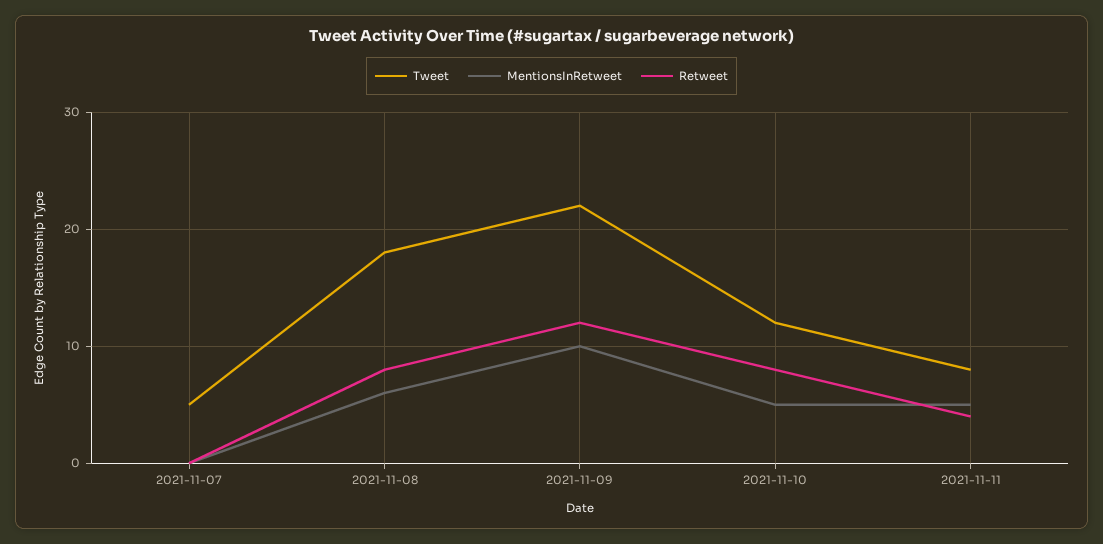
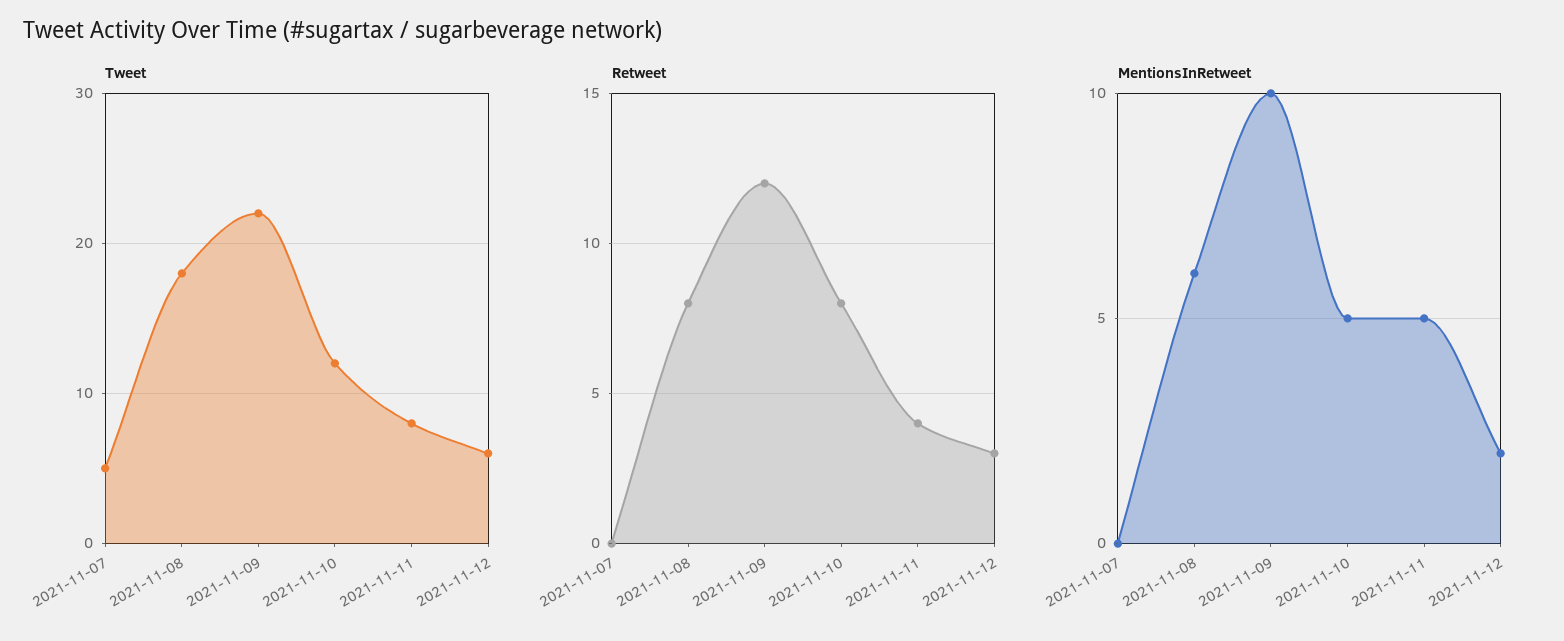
Tweet, 2021-11-12: none -> 6
Retweet, 2021-11-12: none -> 3
MentionsInRetweet, 2021-11-12: none -> 2

